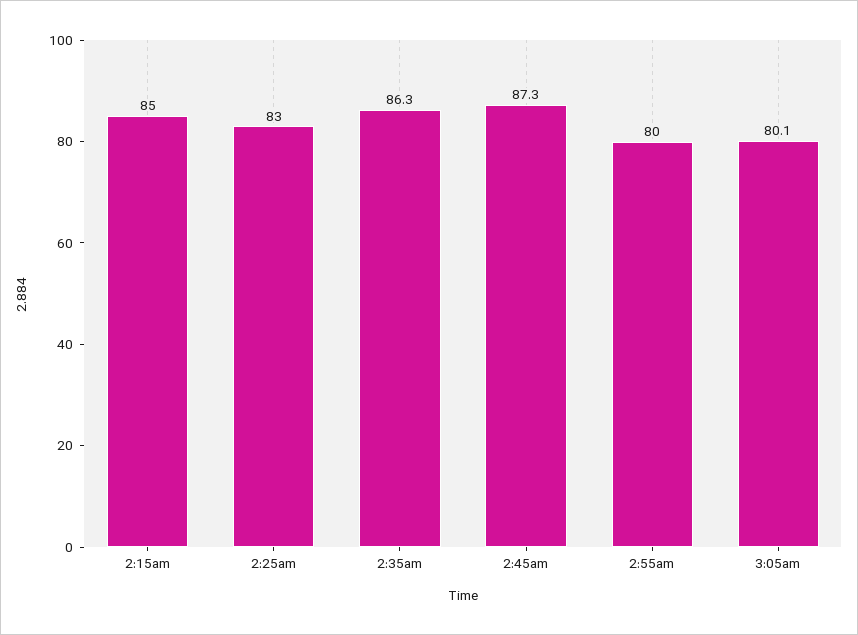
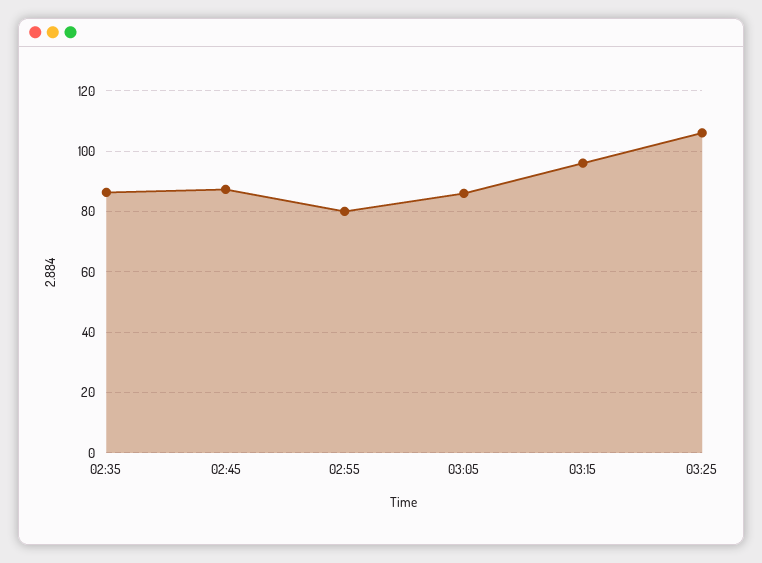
2:15am: 85 -> none
2:25am: 83 -> none
3:05am: 80.1 -> 86
03:15: none -> 96
03:25: none -> 106

